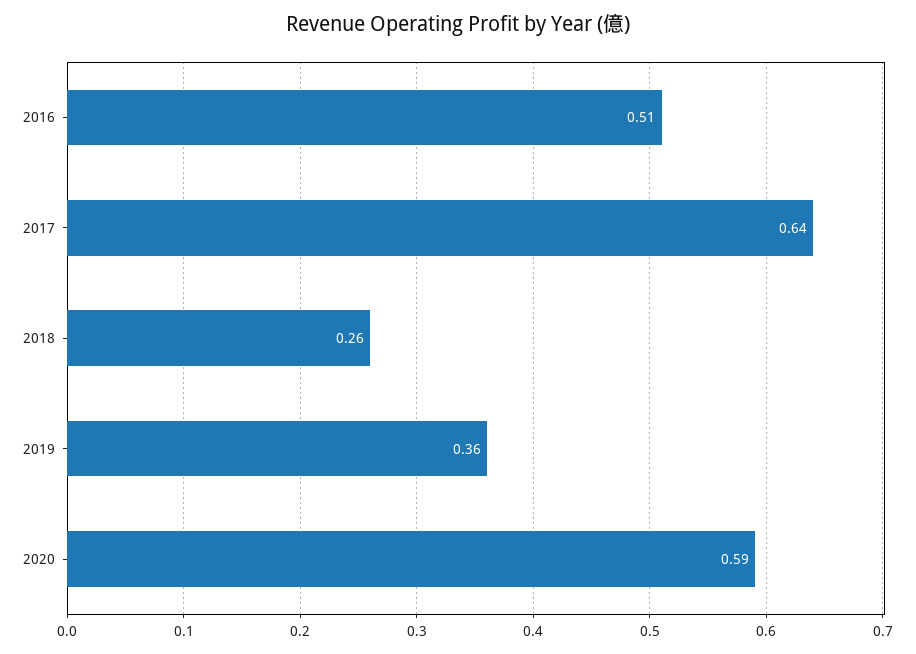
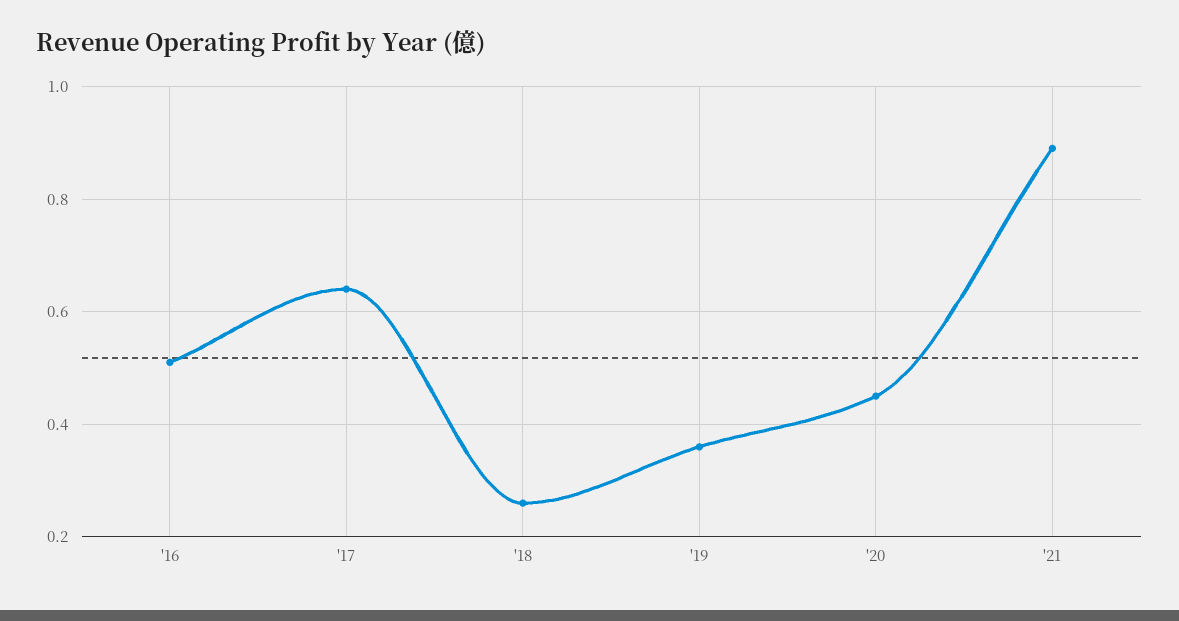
2020: 0.59 -> 0.45
'21: none -> 0.9

